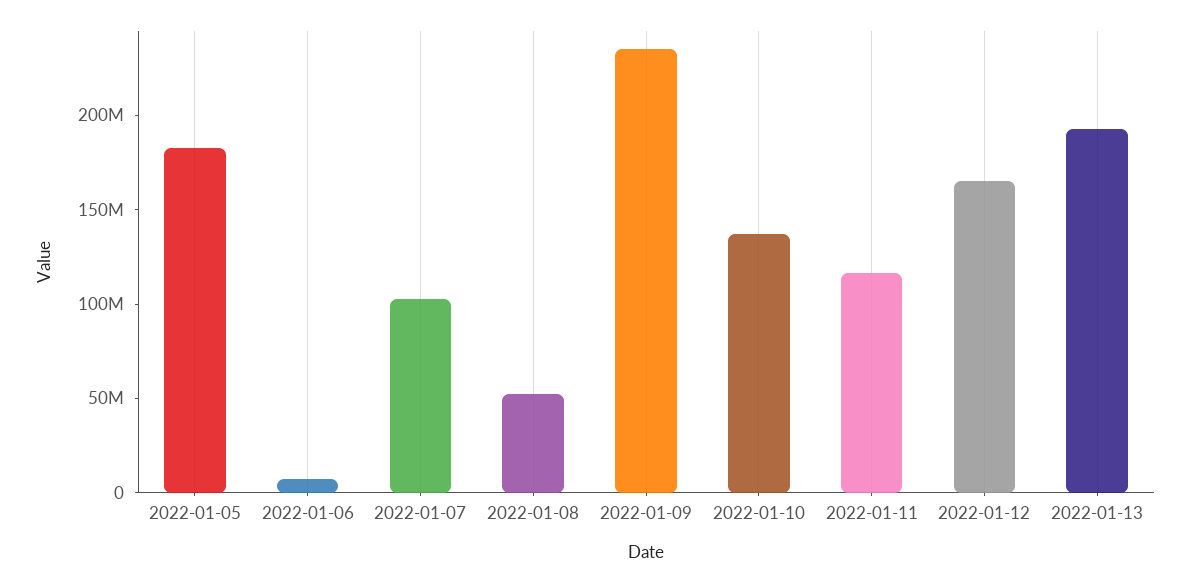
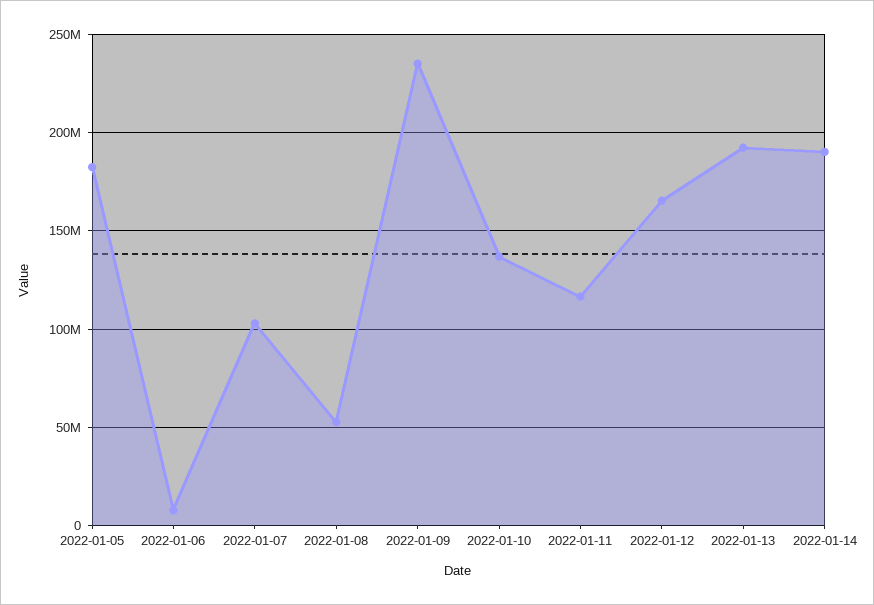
2022-01-14: none -> 190000000

